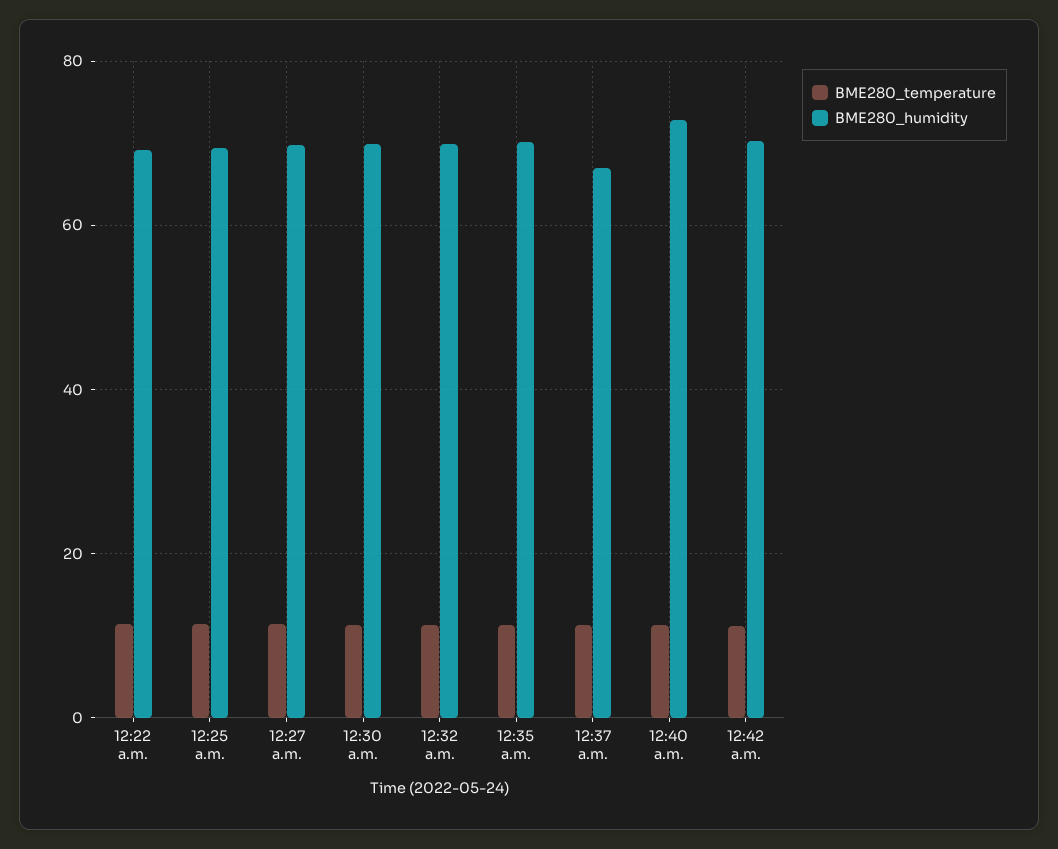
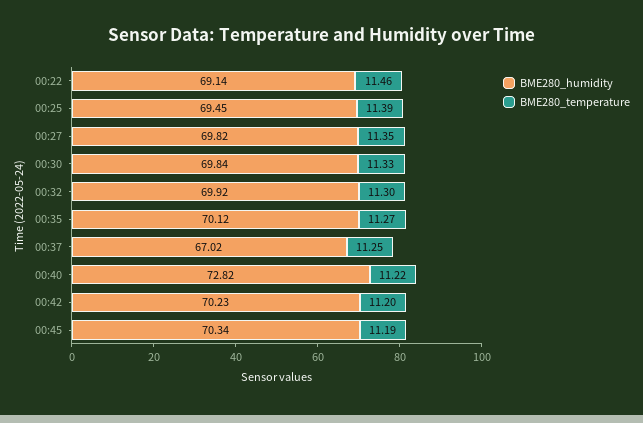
BME280_humidity, 00:45: none -> 70.34
BME280_temperature, 00:45: none -> 11.19

